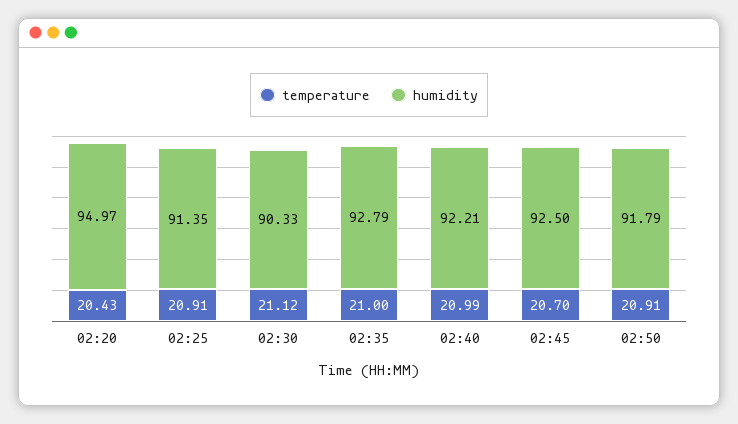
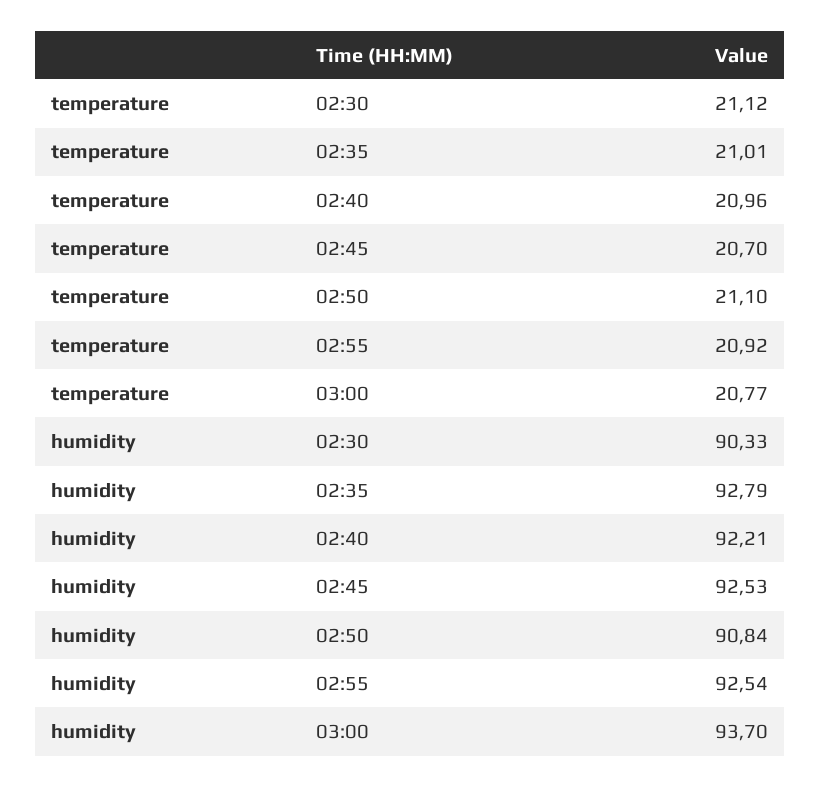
temperature, 02:20: 20.43 -> none
humidity, 02:20: 94.97 -> none
temperature, 02:25: 20.91 -> none
humidity, 02:25: 91.35 -> none
temperature, 02:35: 21 -> 21.01
temperature, 02:40: 20.99 -> 20.96
humidity, 02:45: 92.5 -> 92.53
temperature, 02:50: 20.91 -> 21.1
humidity, 02:50: 91.79 -> 90.84
temperature, 02:55: none -> 20.92
temperature, 03:00: none -> 20.77
humidity, 02:55: none -> 92.54
humidity, 03:00: none -> 93.7

